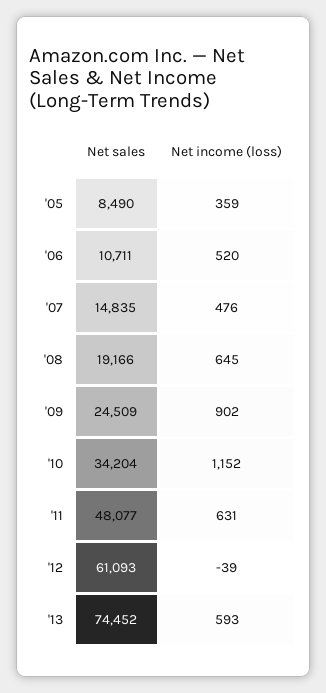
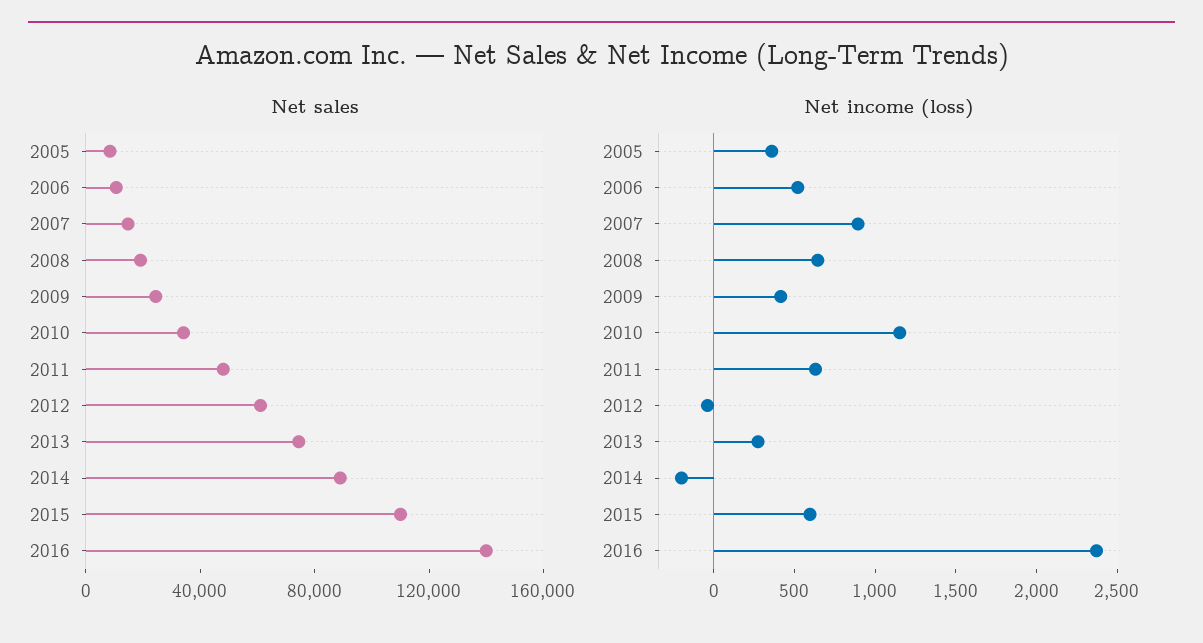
Net income (loss), '07: 476 -> 900
Net income (loss), '09: 902 -> 400
Net income (loss), '13: 593 -> 300
Net sales, 2014: none -> 90000
Net sales, 2015: none -> 110000
Net sales, 2016: none -> 140000
Net income (loss), 2014: none -> -200
Net income (loss), 2015: none -> 600
Net income (loss), 2016: none -> 2400

